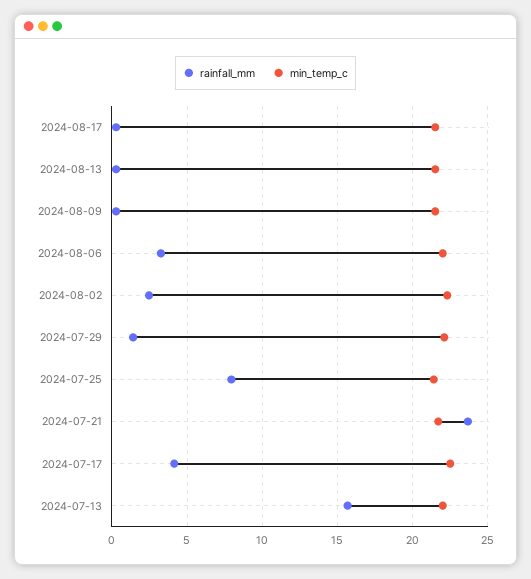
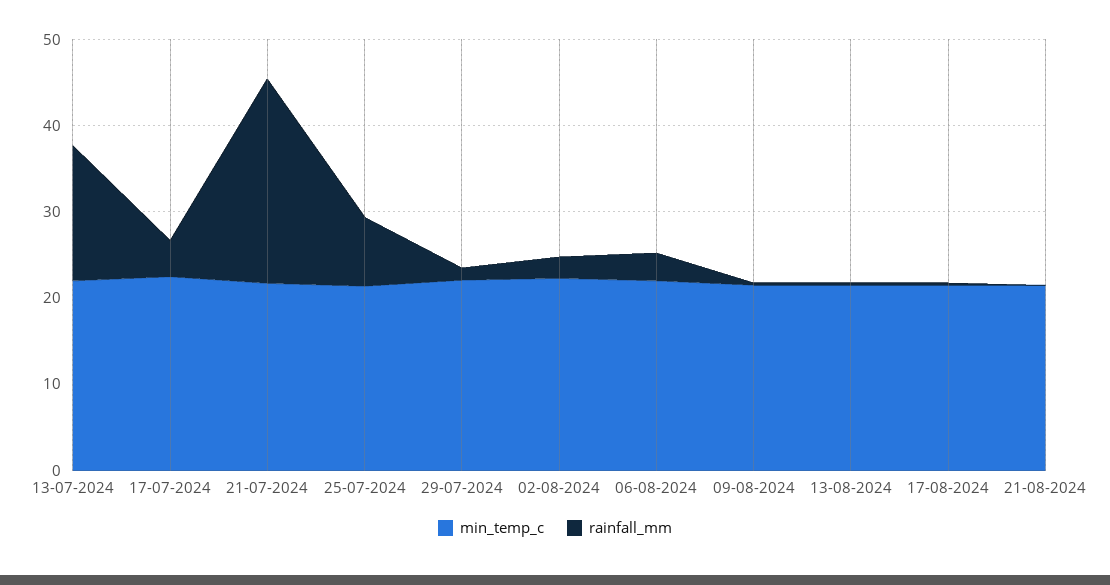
min_temp_c, 21-08-2024: none -> 22
rainfall_mm, 21-08-2024: none -> 0

